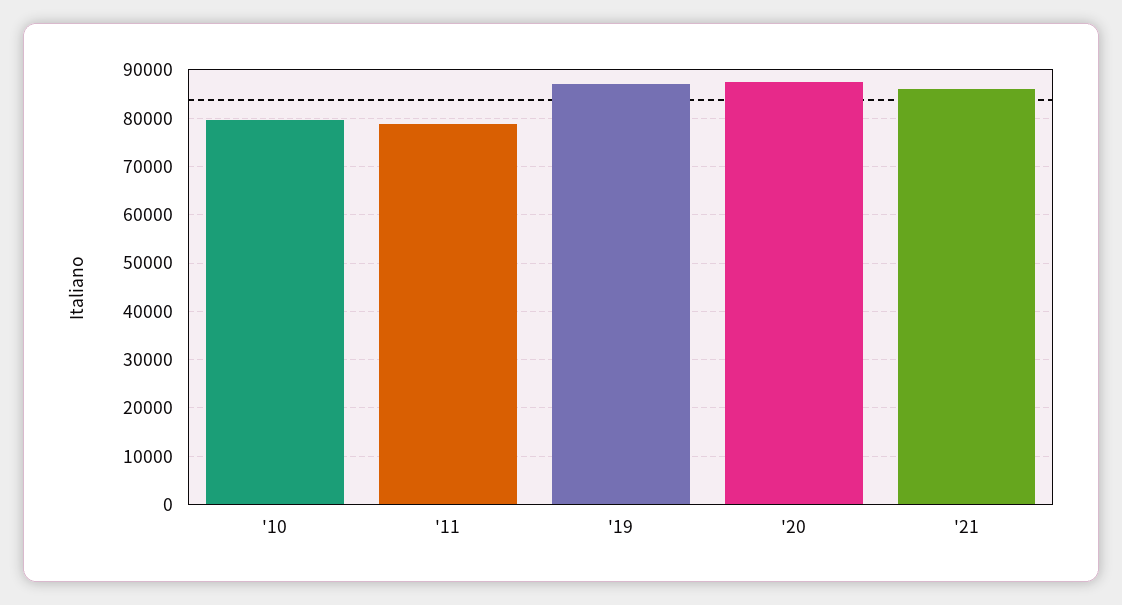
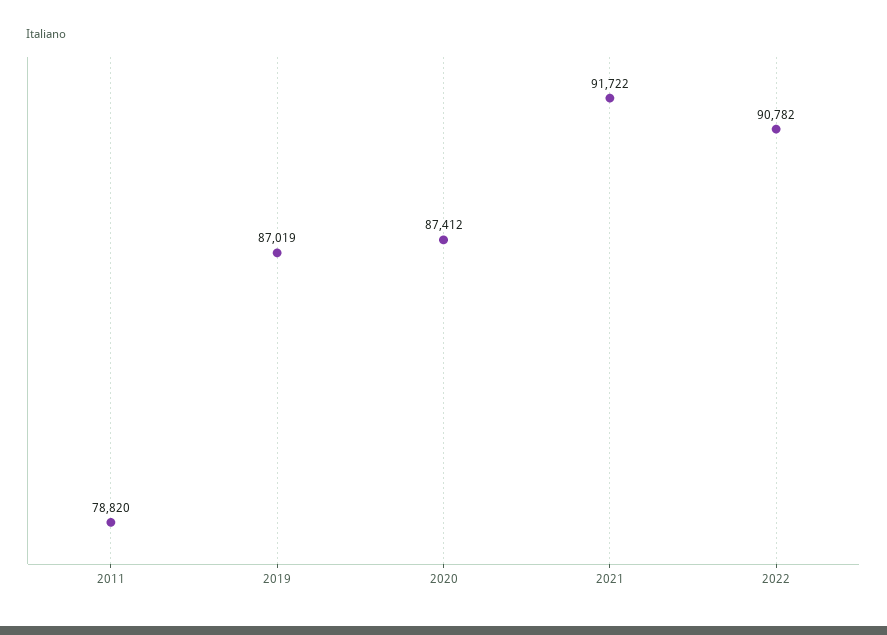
'10: 80000 -> none
'21: 86000 -> 91722
2022: none -> 90782

